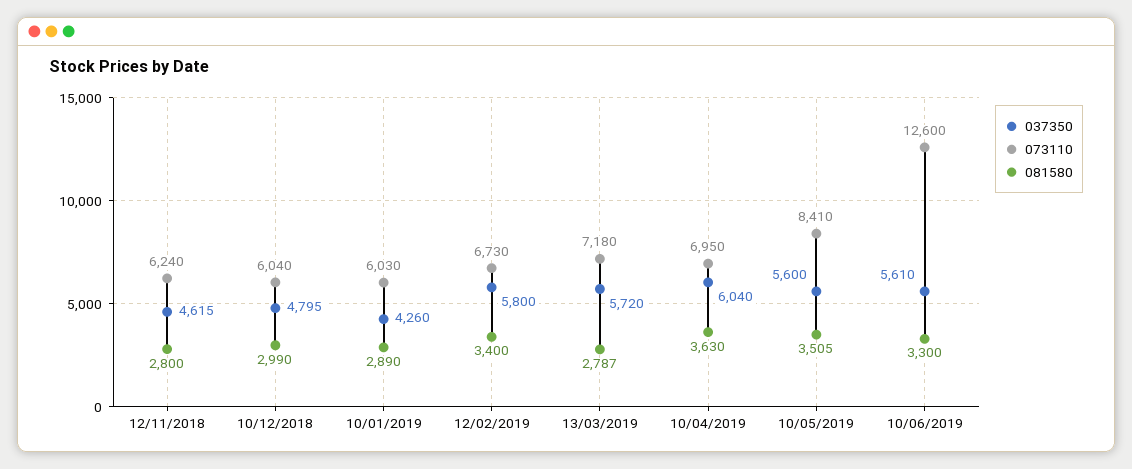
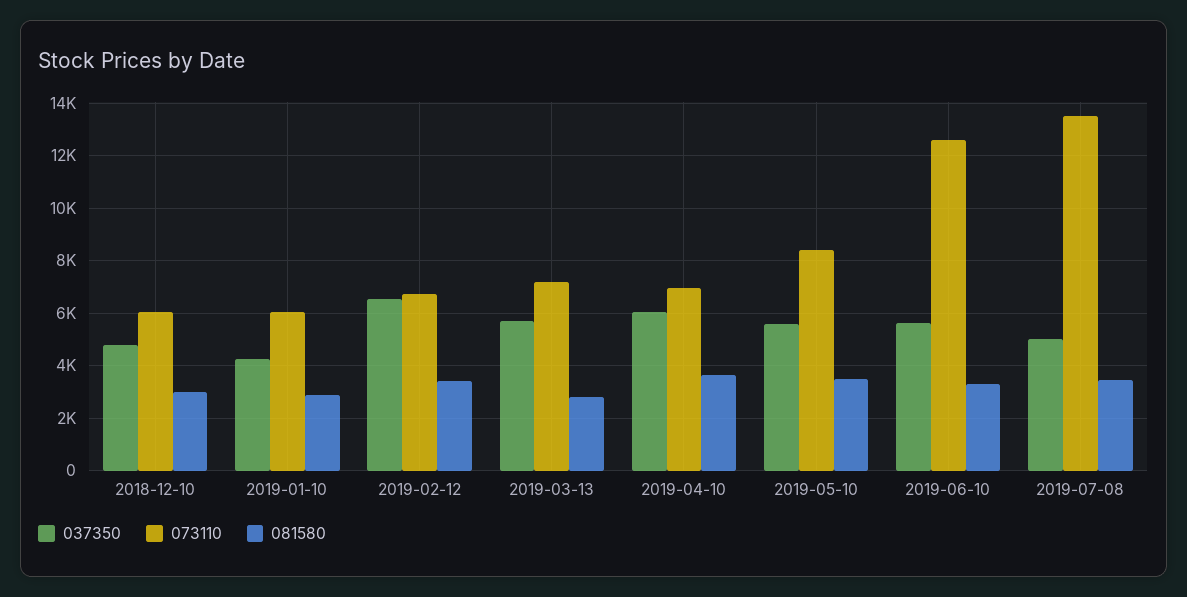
037350, 12/11/2018: 4615 -> none
073110, 12/11/2018: 6240 -> none
081580, 12/11/2018: 2800 -> none
037350, 12/02/2019: 5800 -> 6500
037350, 2019-07-08: none -> 5000
073110, 2019-07-08: none -> 13500
081580, 2019-07-08: none -> 3500

